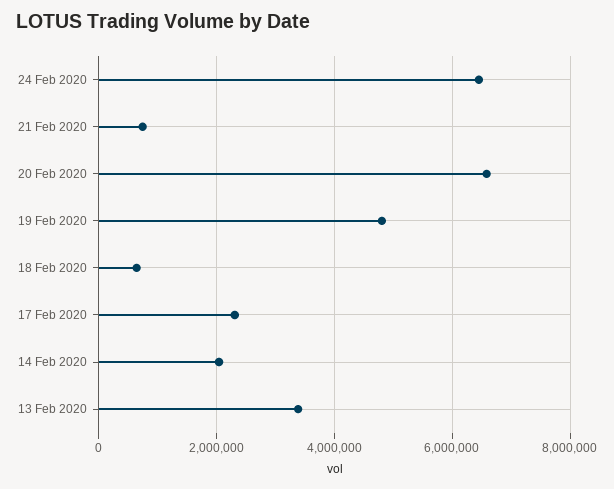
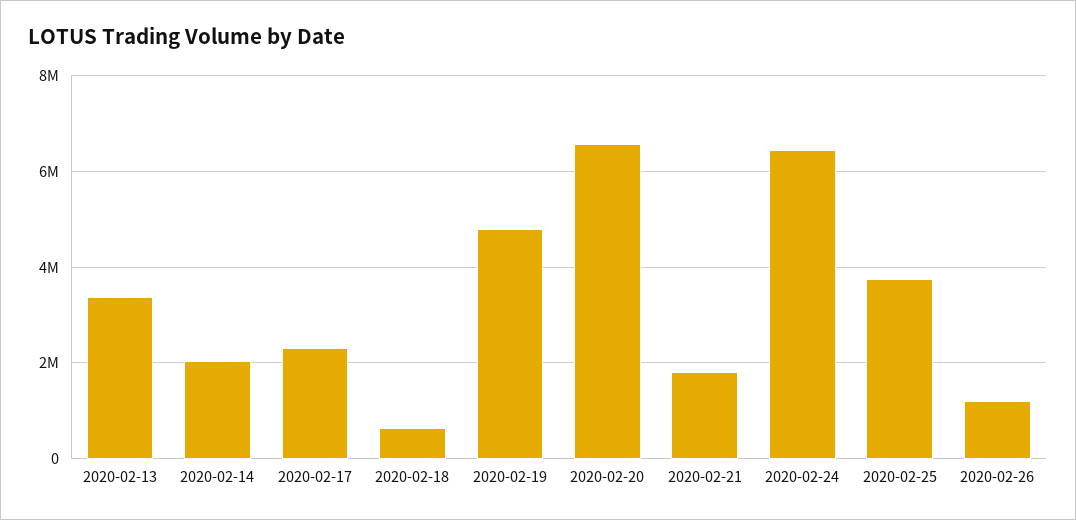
21 Feb 2020: 800000 -> 1800000
2020-02-25: none -> 3800000
2020-02-26: none -> 1200000

